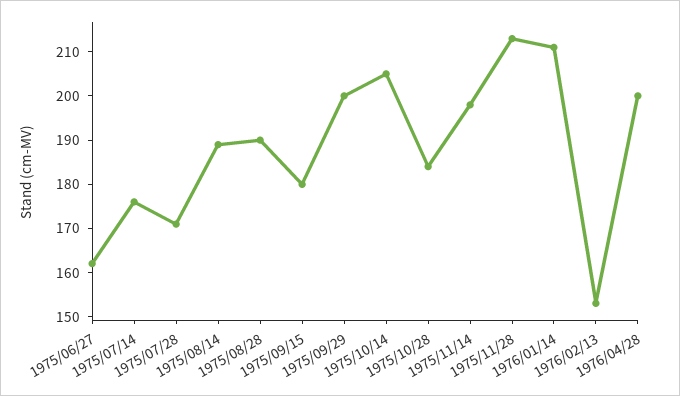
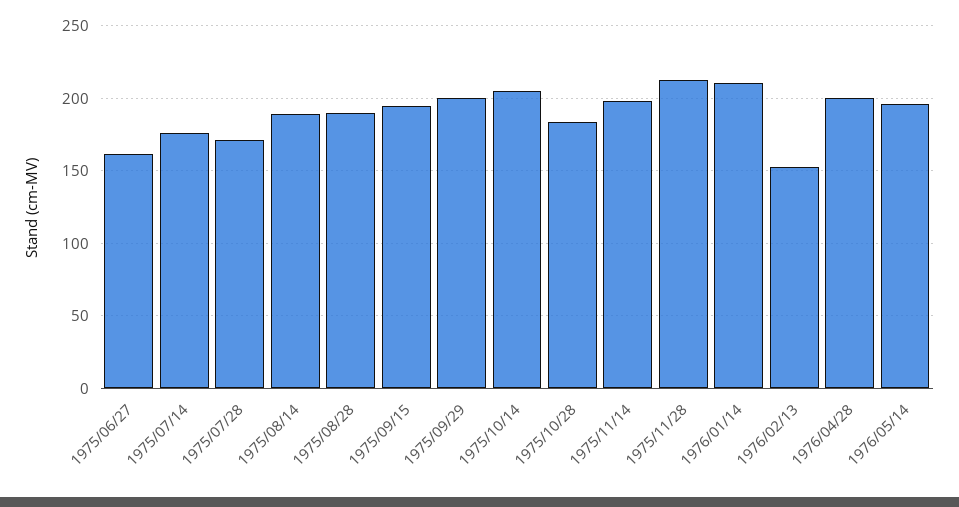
1975/09/15: 180 -> 195
1976/05/14: none -> 195

